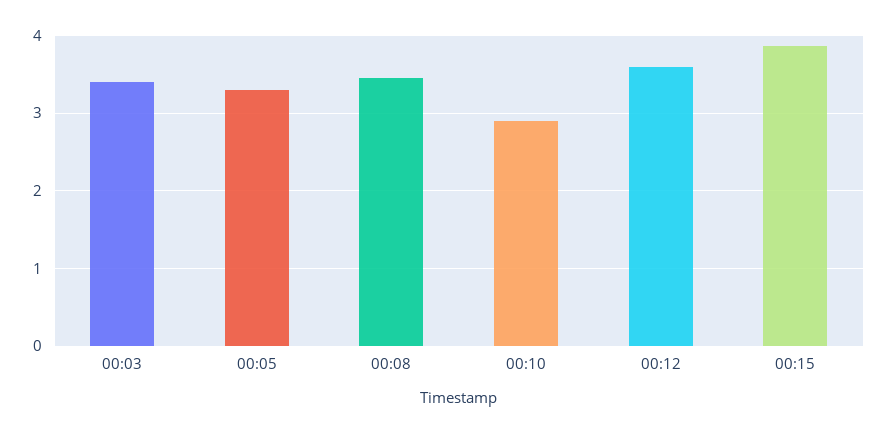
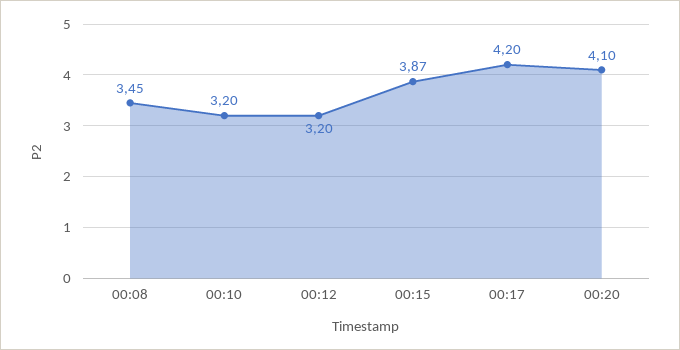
00:03: 3.4 -> none
00:05: 3.3 -> none
00:10: 2.9 -> 3.2
00:12: 3.6 -> 3.2
00:17: none -> 4.2
00:20: none -> 4.1

